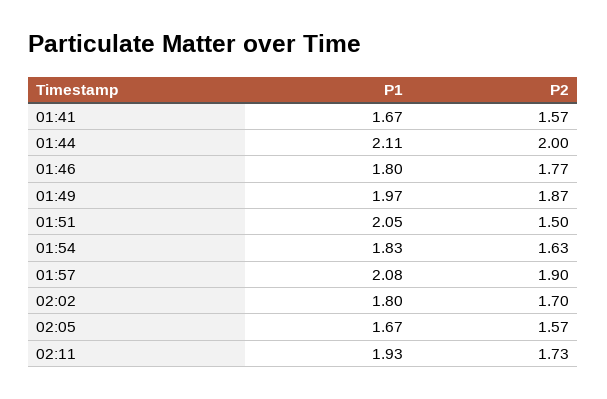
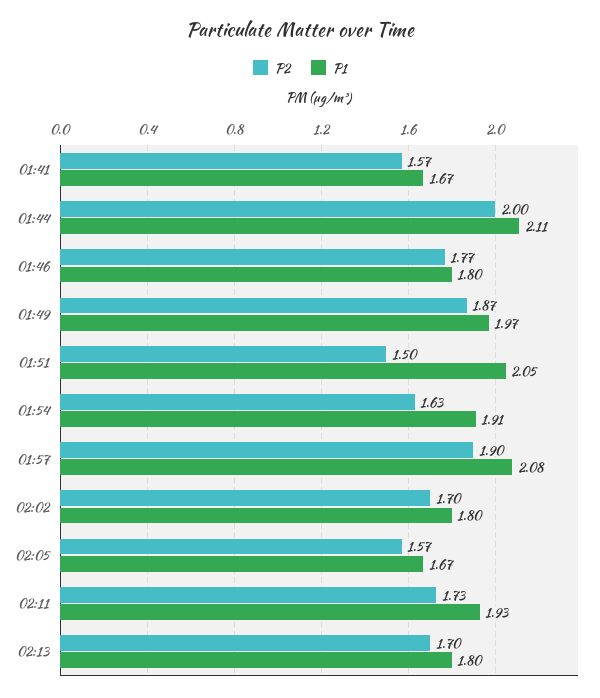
P1, 01:54: 1.83 -> 1.91
P2, 02:13: none -> 1.7
P1, 02:13: none -> 1.8

